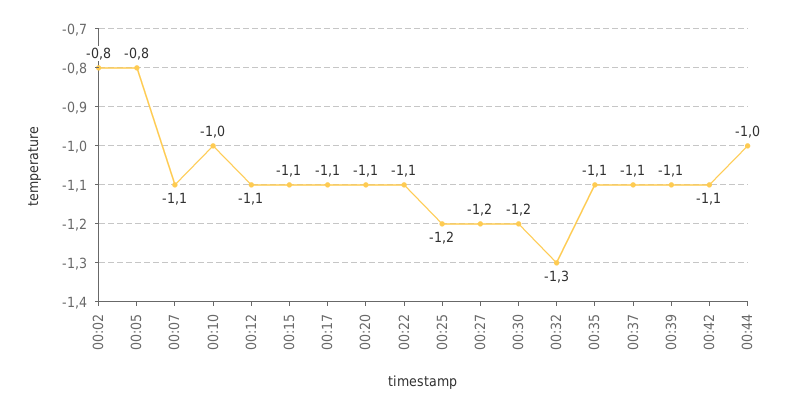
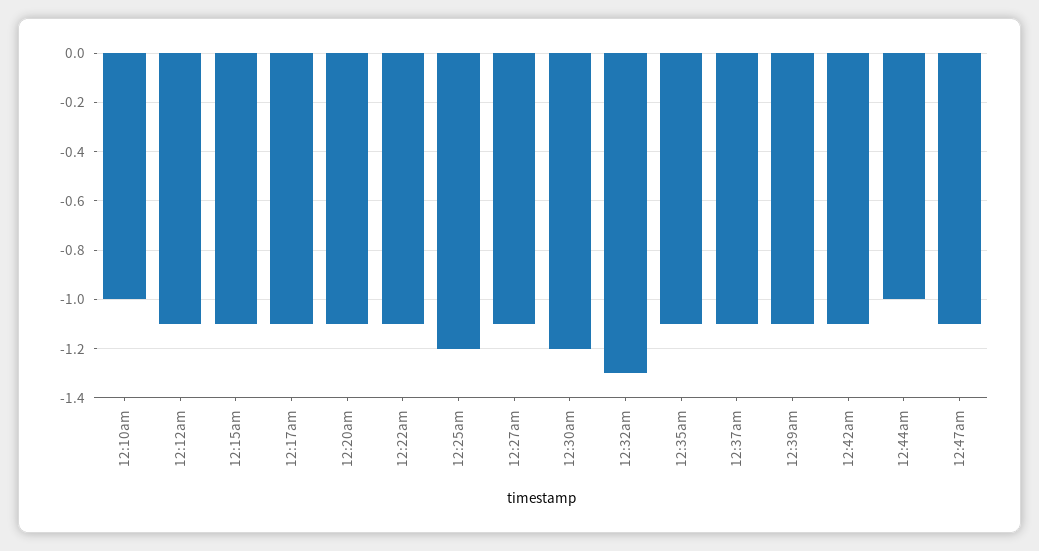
00:02: -0.8 -> none
00:05: -0.8 -> none
00:07: -1.1 -> none
00:27: -1.2 -> -1.1
12:47am: none -> -1.1

